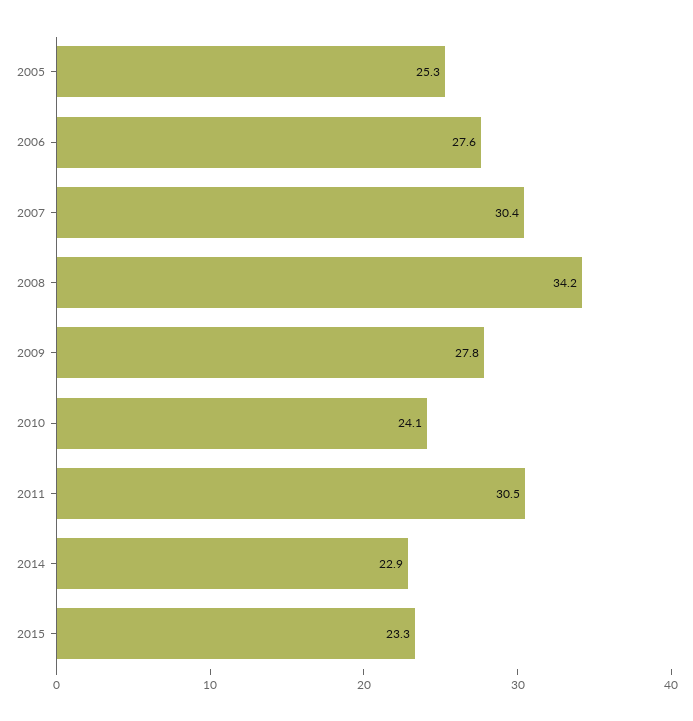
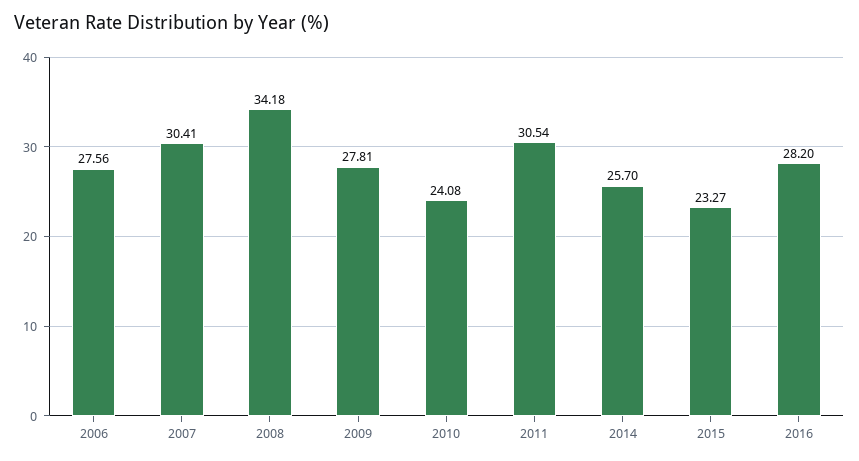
2005: 25.3 -> none
2014: 22.9 -> 25.7
2016: none -> 28.2

